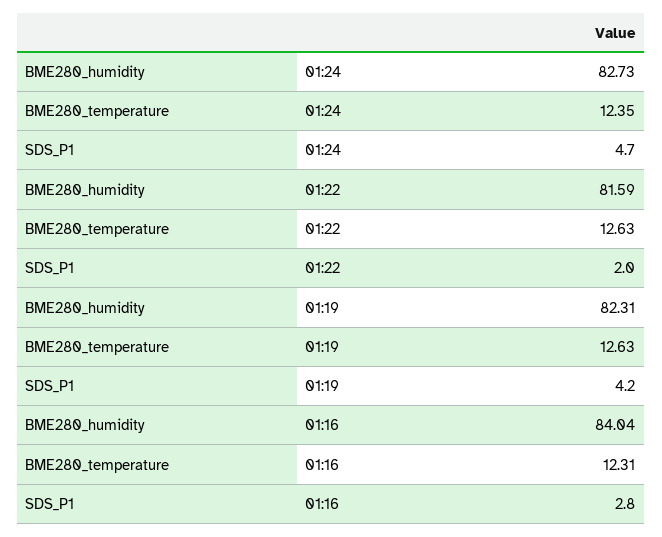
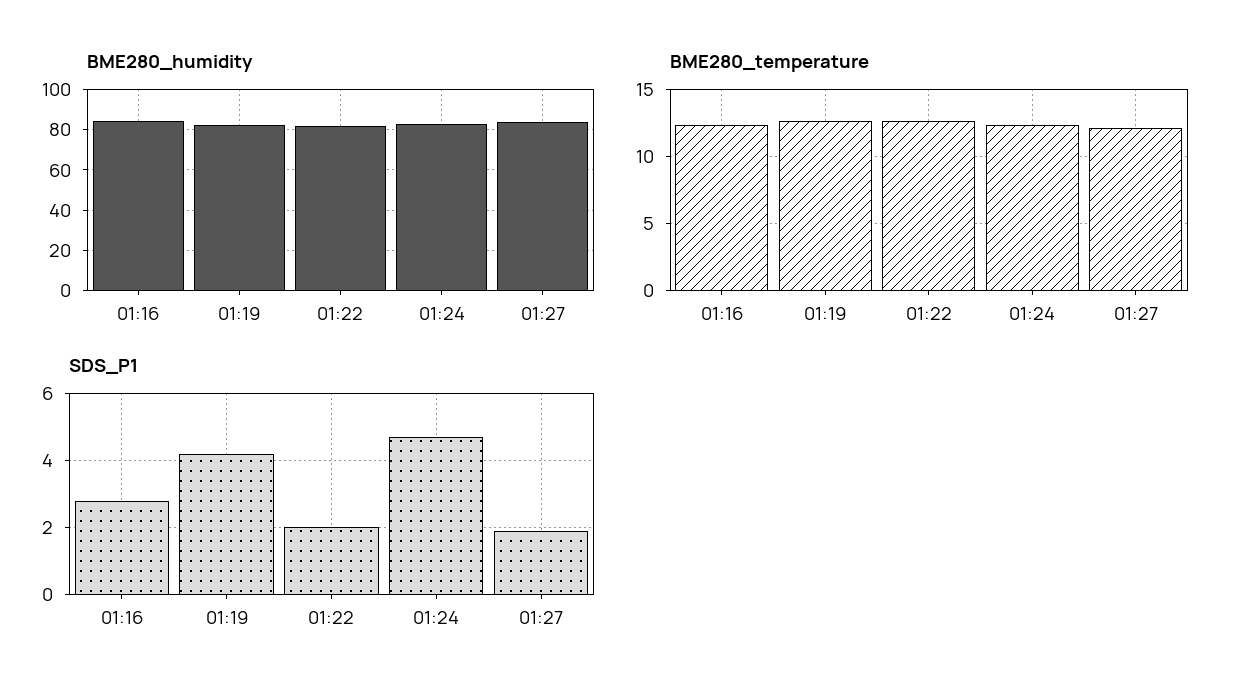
BME280_humidity, 01:27: none -> 85
BME280_temperature, 01:27: none -> 12
SDS_P1, 01:27: none -> 2

